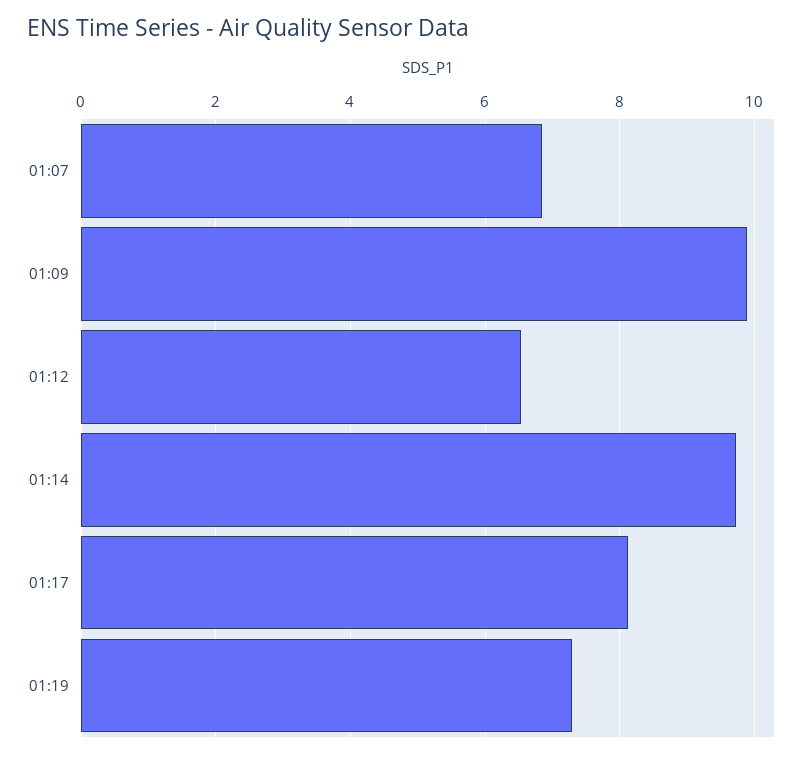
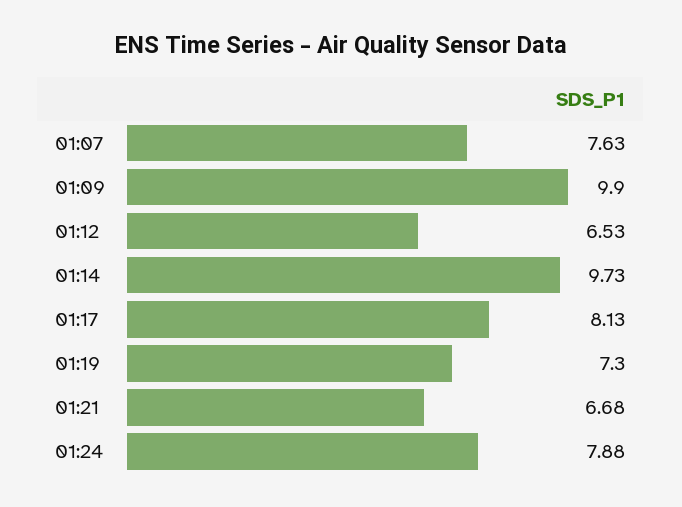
01:07: 6.8 -> 7.63
01:21: none -> 6.68
01:24: none -> 7.88

